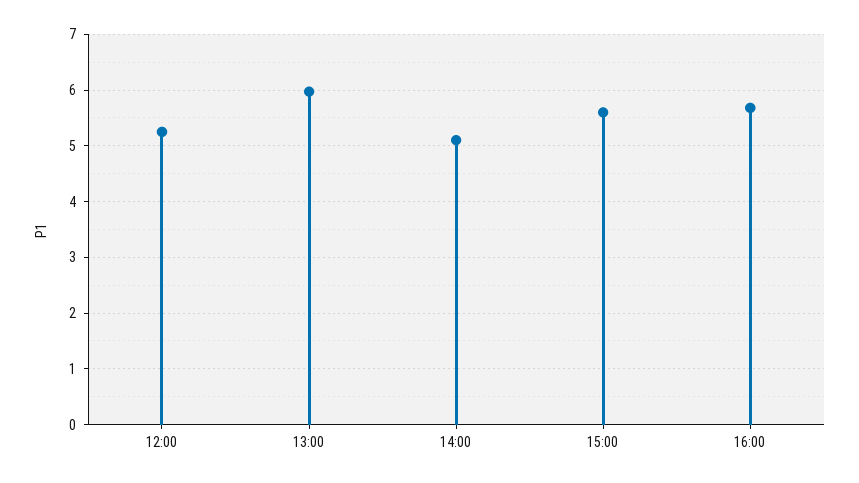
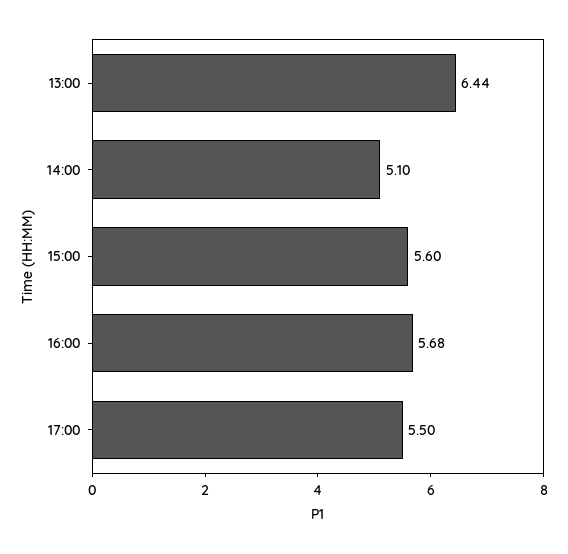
12:00: 5.2 -> none
13:00: 6 -> 6.44
17:00: none -> 5.5

